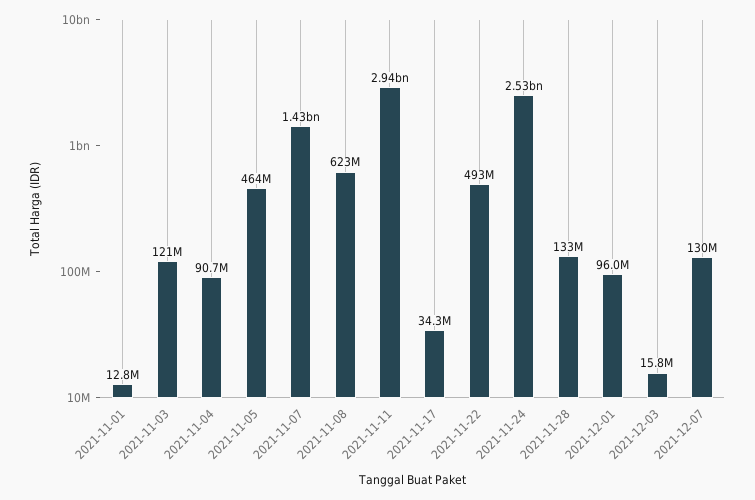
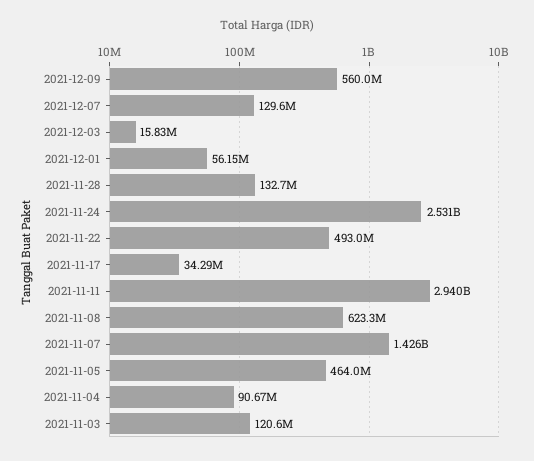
2021-11-01: 12800000 -> none
2021-12-01: 96000000 -> 56150000
2021-12-09: none -> 560000000

